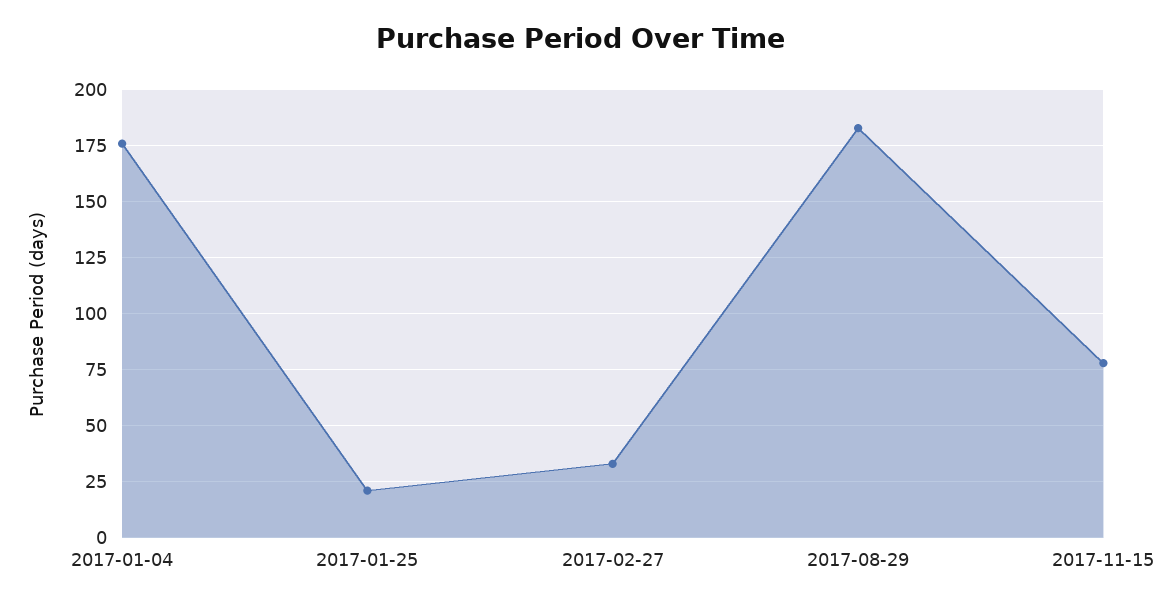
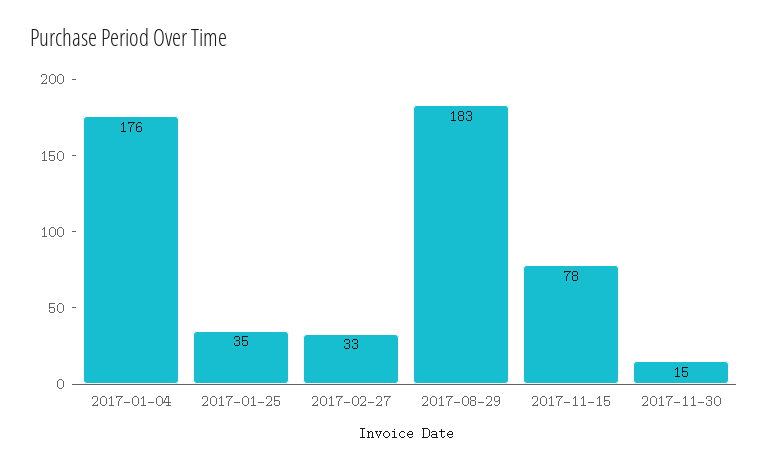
2017-01-25: 20 -> 35
2017-11-30: none -> 15

